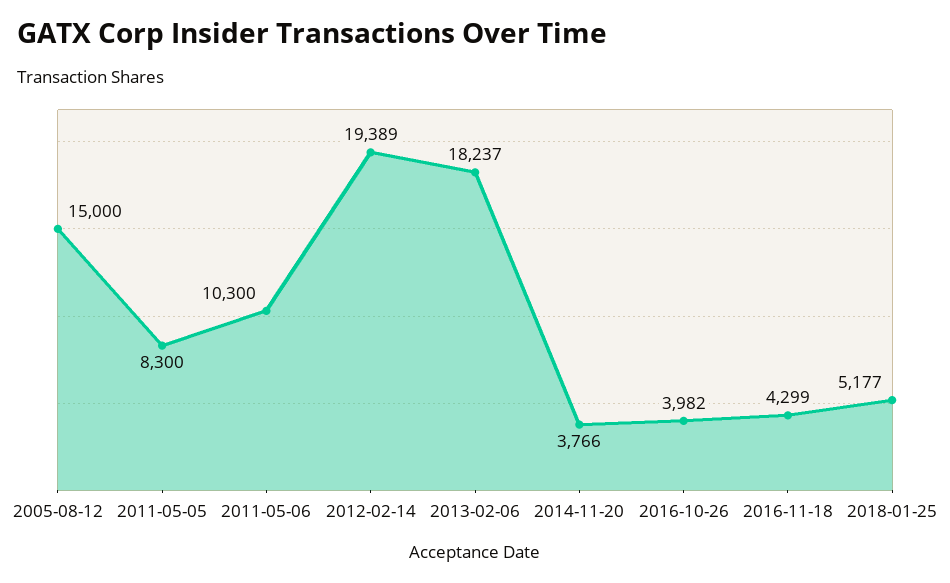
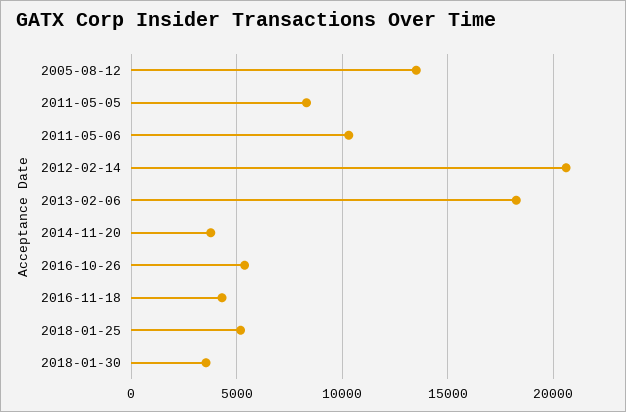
2005-08-12: 15000 -> 13500
2012-02-14: 19389 -> 20500
2016-10-26: 3982 -> 5500
2018-01-30: none -> 3500

